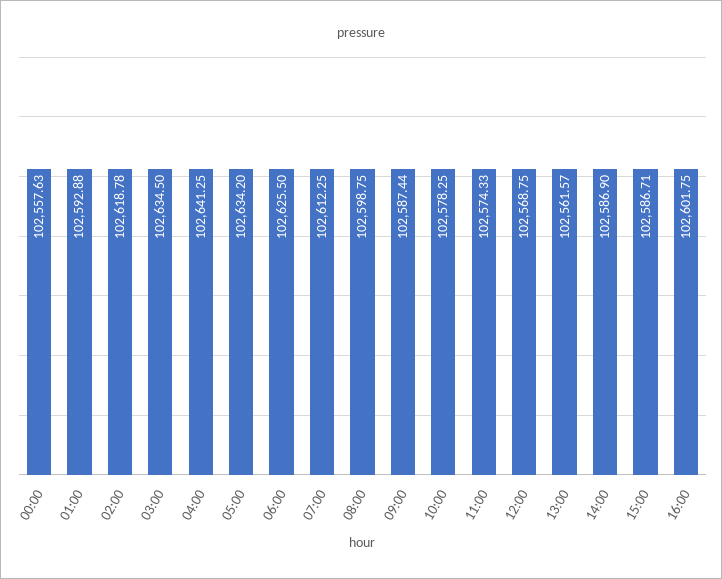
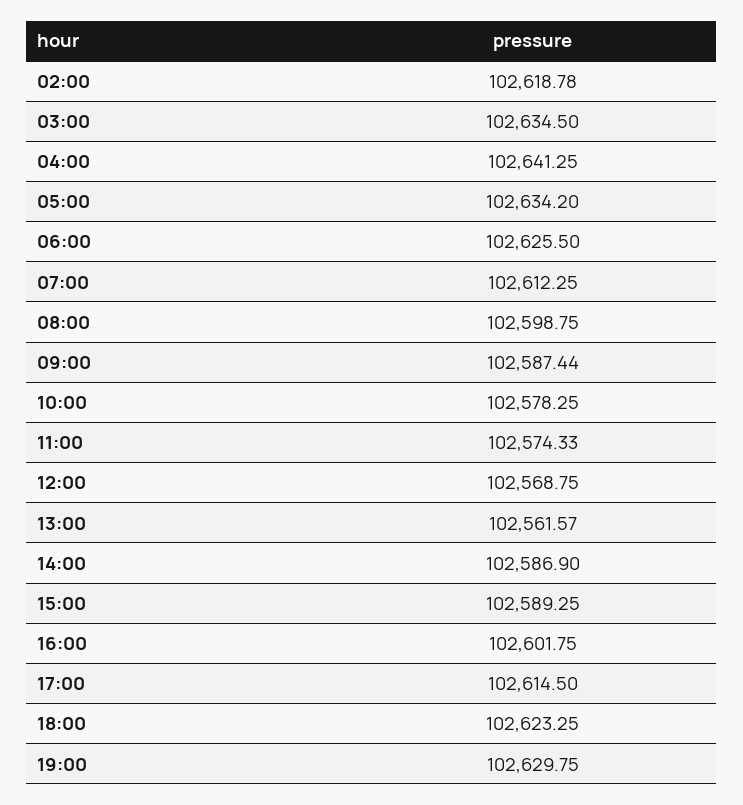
00:00: 102557.63 -> none
01:00: 102592.88 -> none
15:00: 102586.71 -> 102589.25
17:00: none -> 102614.5
18:00: none -> 102623.25
19:00: none -> 102629.75

